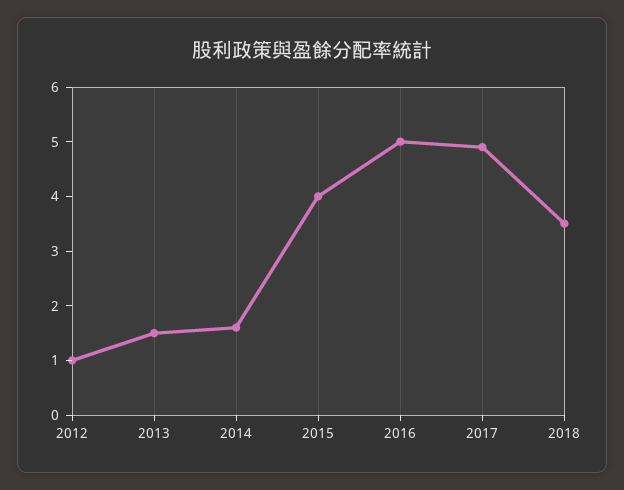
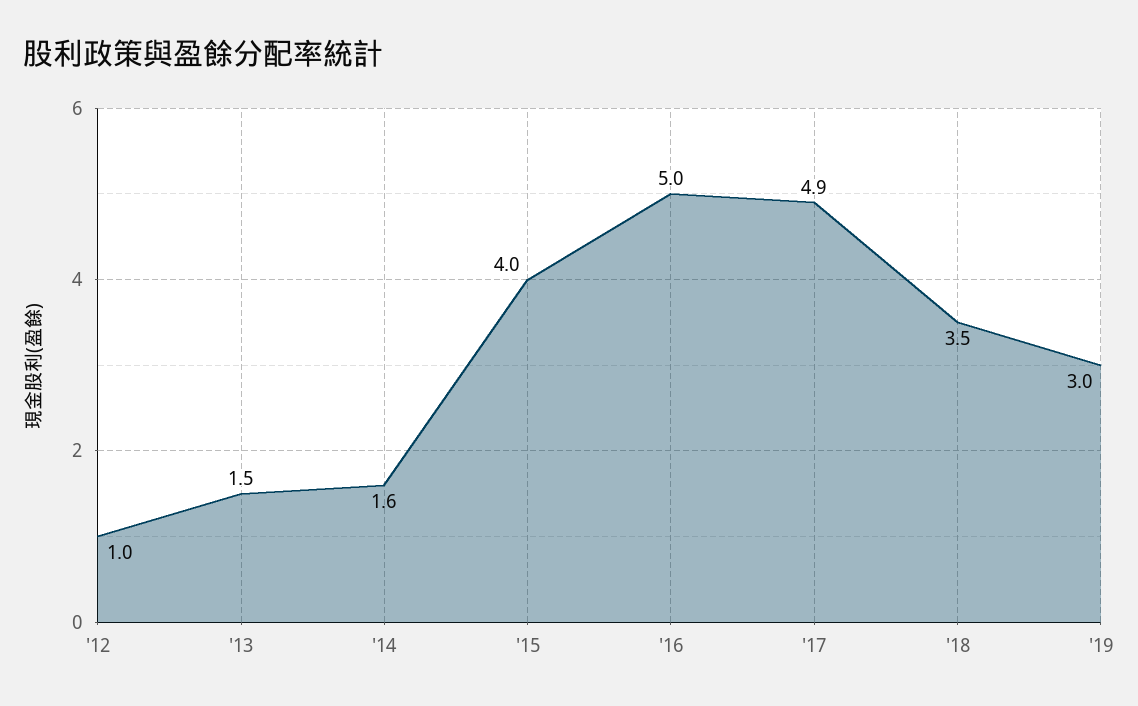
'19: none -> 3

